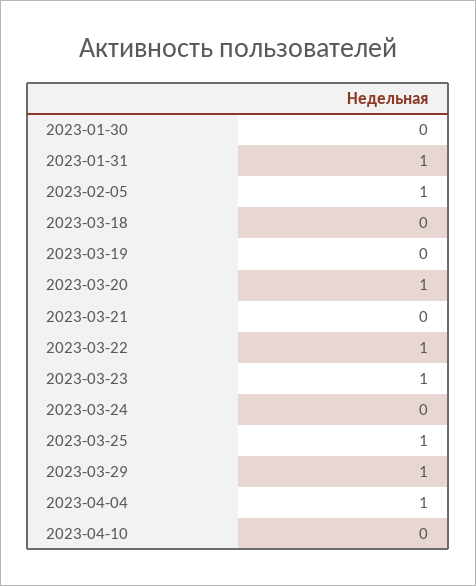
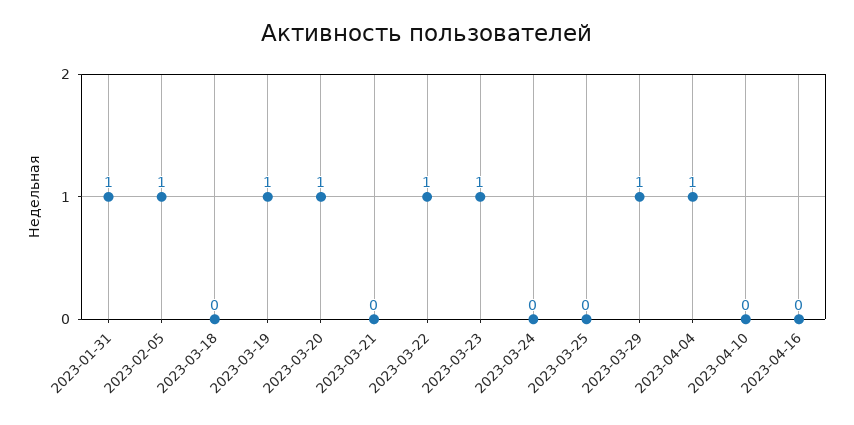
2023-01-30: 0 -> none
2023-03-19: 0 -> 1
2023-03-25: 1 -> 0
2023-04-16: none -> 0

